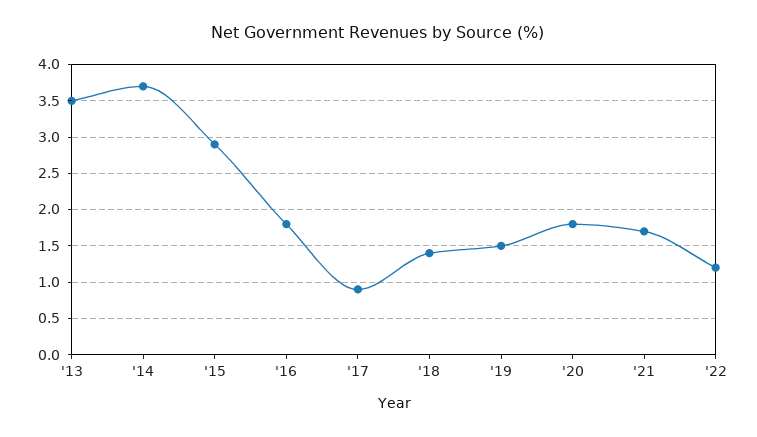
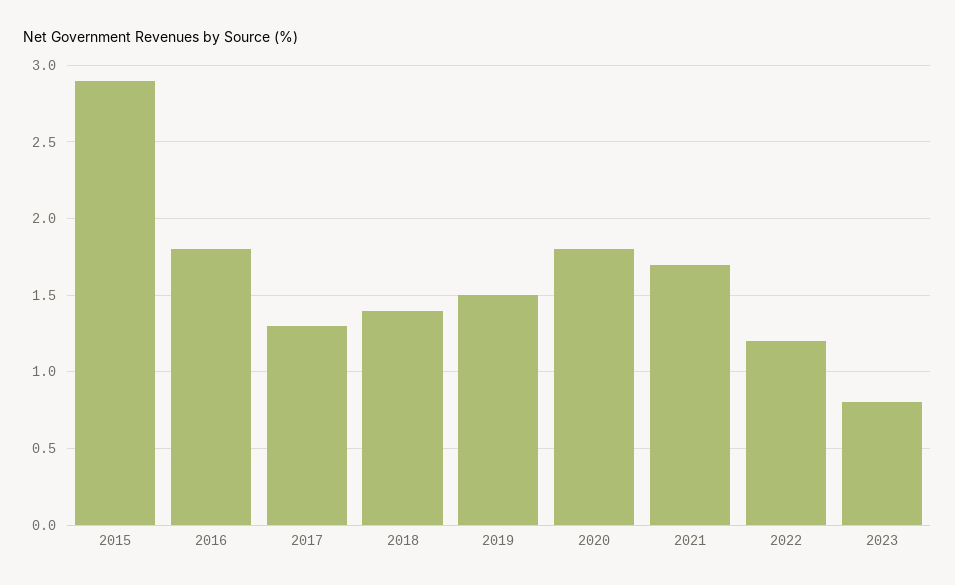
'13: 3.5 -> none
'14: 3.7 -> none
'17: 0.9 -> 1.3
2023: none -> 0.8

